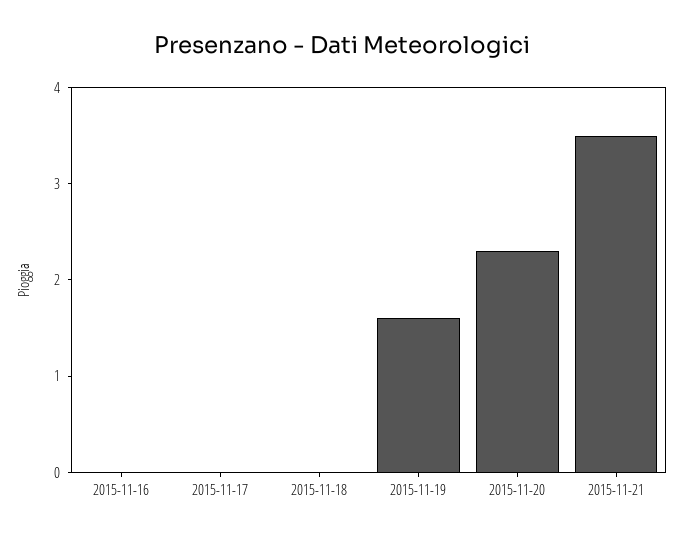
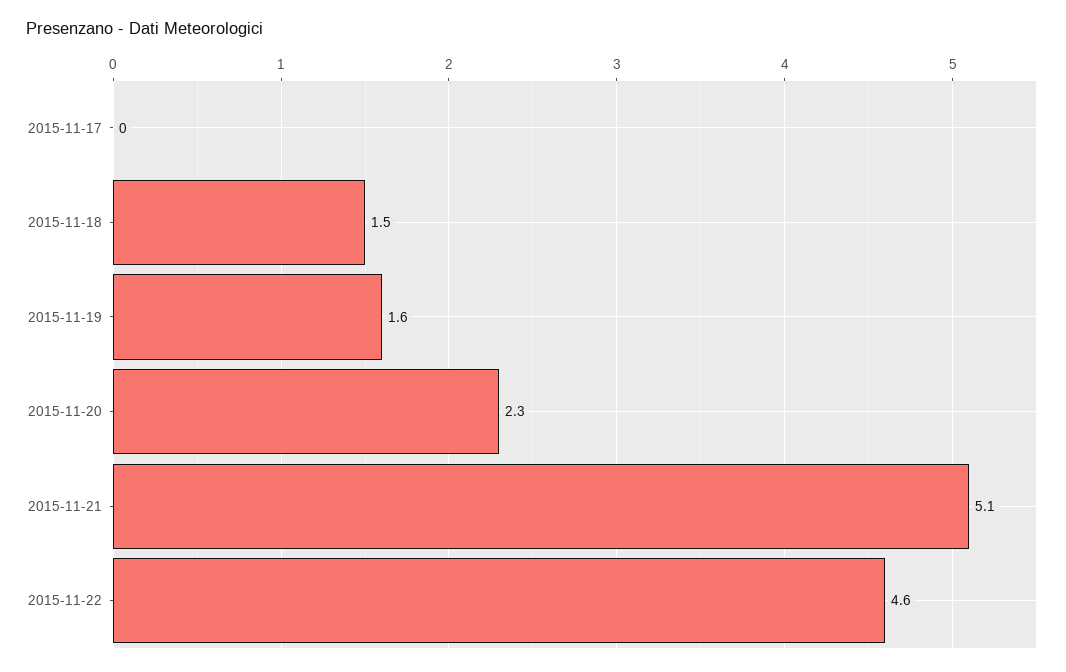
2015-11-16: 0 -> none
2015-11-18: 0 -> 1.5
2015-11-21: 3.5 -> 5.1
2015-11-22: none -> 4.6

